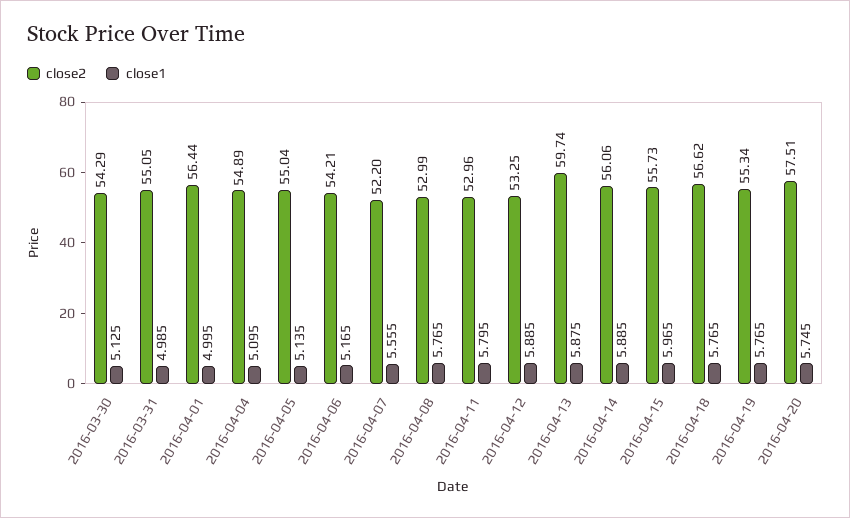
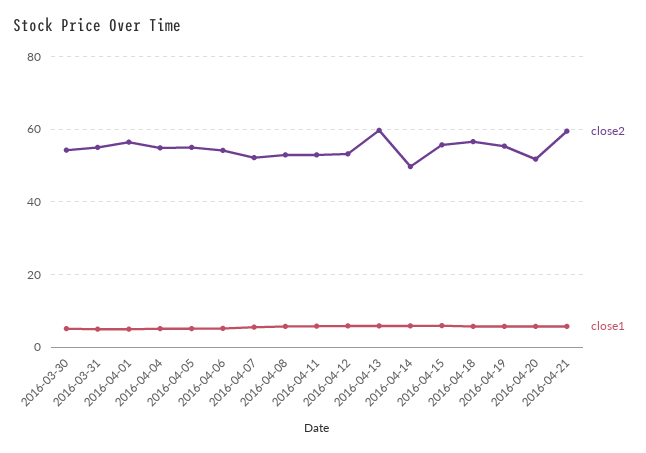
close2, 2016-04-14: 56.06 -> 50
close2, 2016-04-20: 57.51 -> 52
close2, 2016-04-21: none -> 60
close1, 2016-04-21: none -> 6

